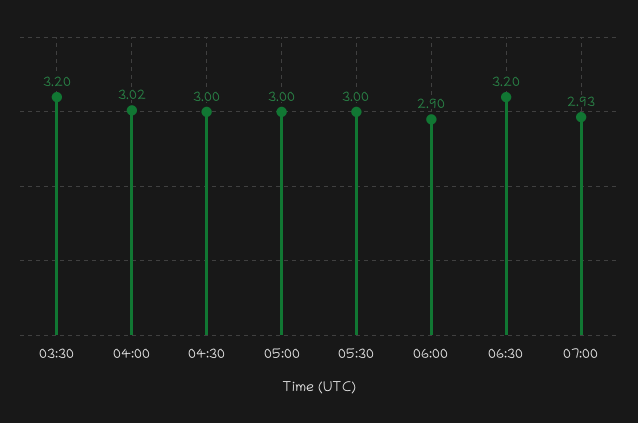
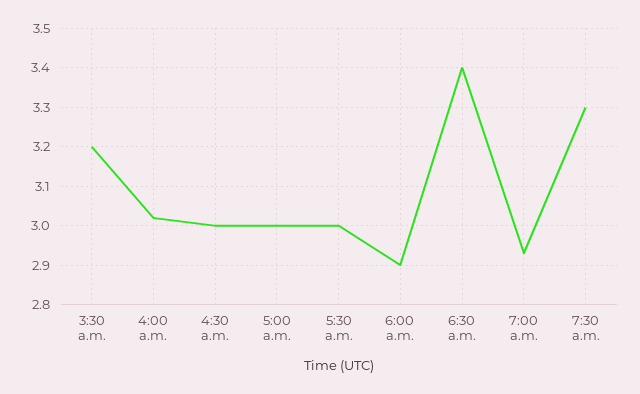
06:30: 3.2 -> 3.4
7:30 a.m.: none -> 3.3

